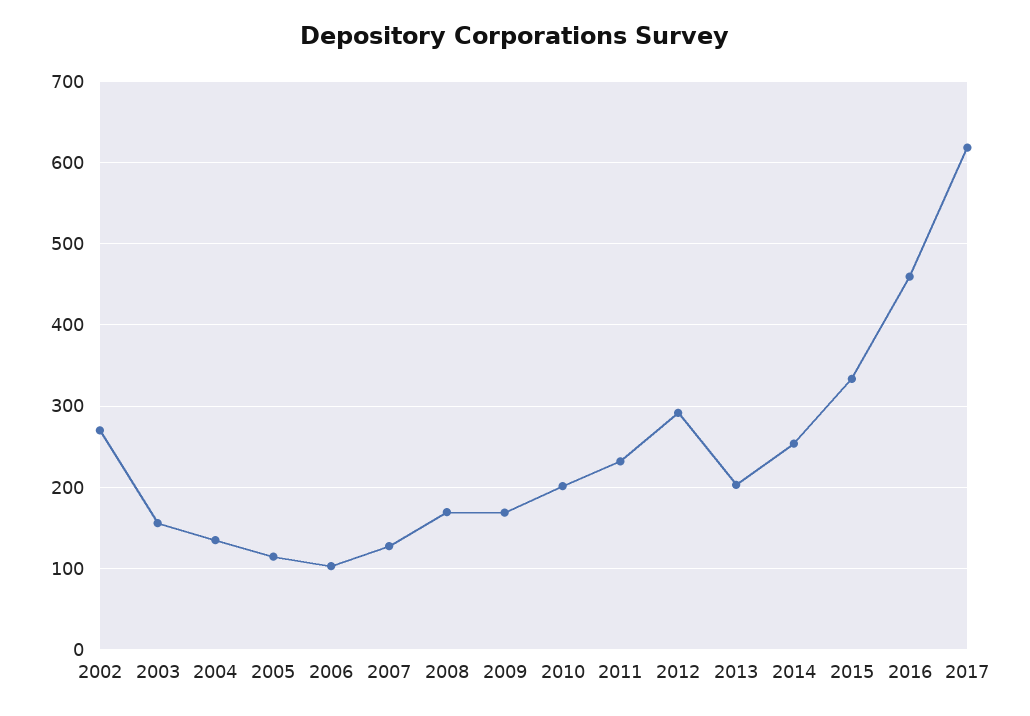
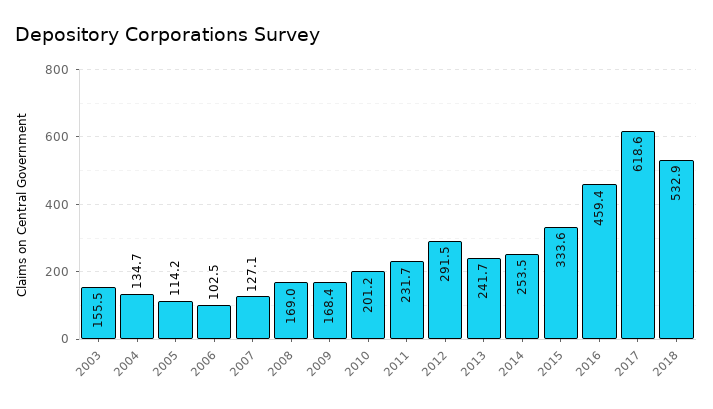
2002: 270 -> none
2013: 200 -> 241.7
2018: none -> 532.9

